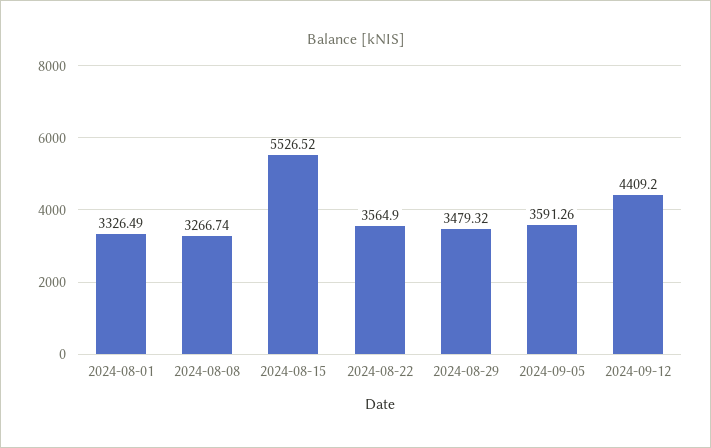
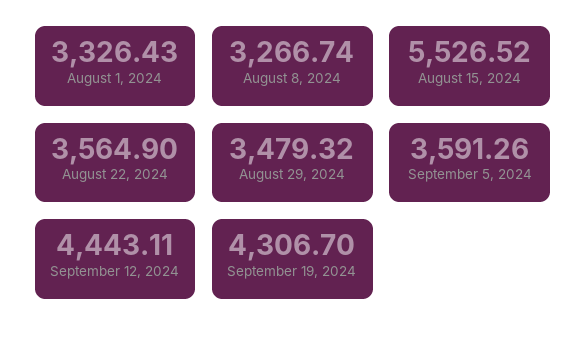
2024-08-01: 3326.49 -> 3326.43
2024-09-12: 4409.2 -> 4443.11
September 19, 2024: none -> 4306.7

